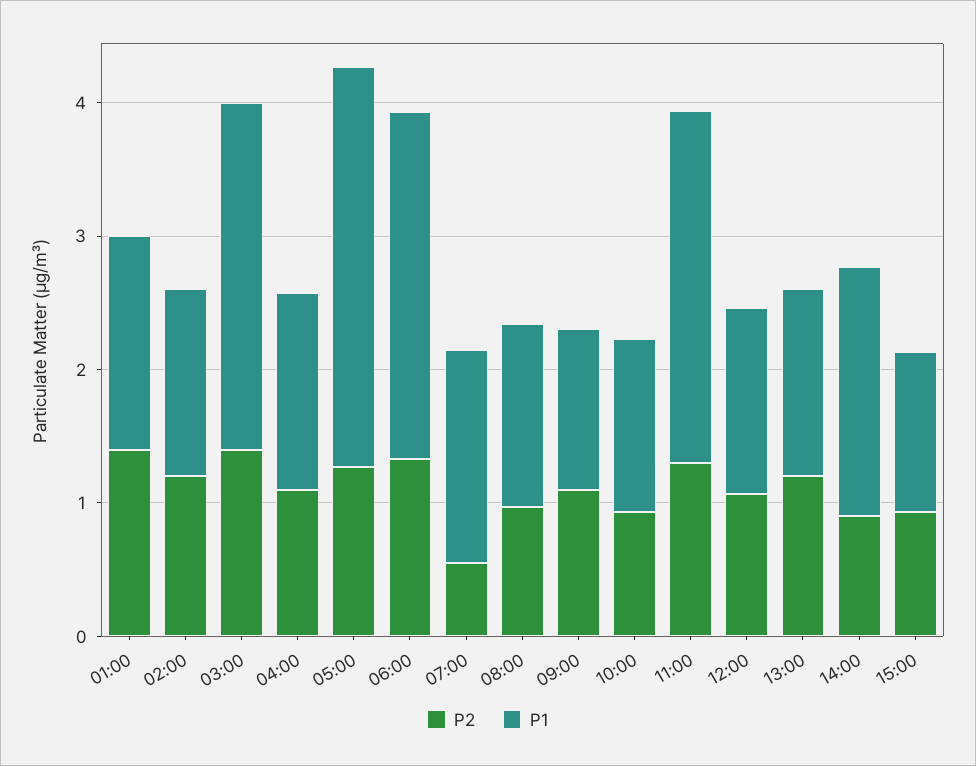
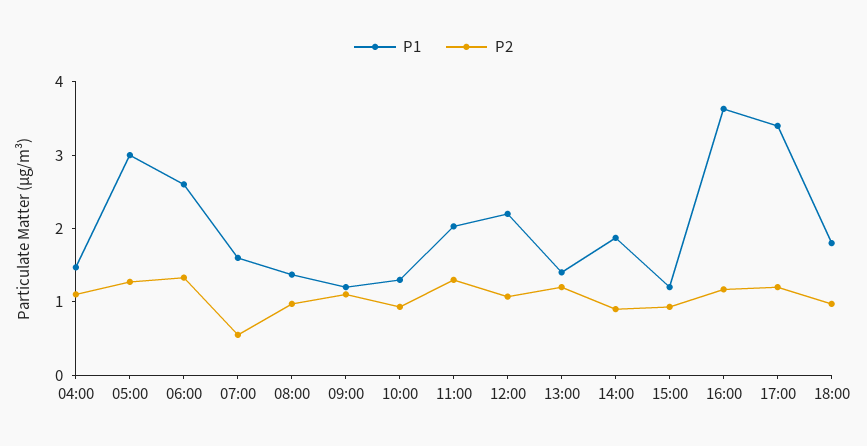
P2, 01:00: 1.4 -> none
P1, 01:00: 1.6 -> none
P2, 02:00: 1.2 -> none
P1, 02:00: 1.4 -> none
P2, 03:00: 1.4 -> none
P1, 03:00: 2.6 -> none
P1, 11:00: 2.6 -> 2
P1, 12:00: 1.4 -> 2.2
P1, 16:00: none -> 3.6
P2, 16:00: none -> 1.2
P1, 17:00: none -> 3.4
P2, 17:00: none -> 1.2
P1, 18:00: none -> 1.8
P2, 18:00: none -> 1

